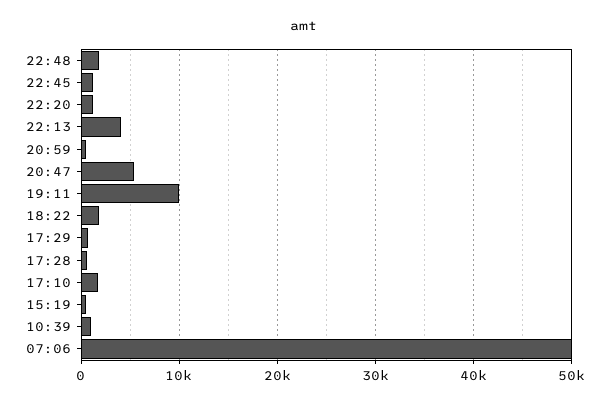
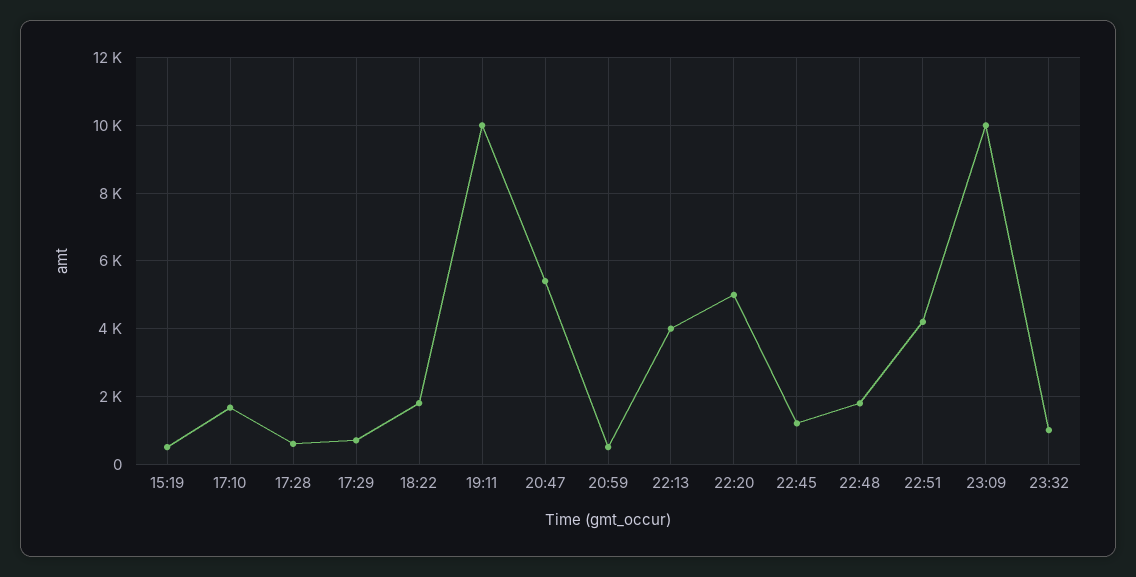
22:20: 1000 -> 5000
10:39: 1000 -> none
07:06: 50000 -> none
22:51: none -> 4200
23:09: none -> 10000
23:32: none -> 1000

